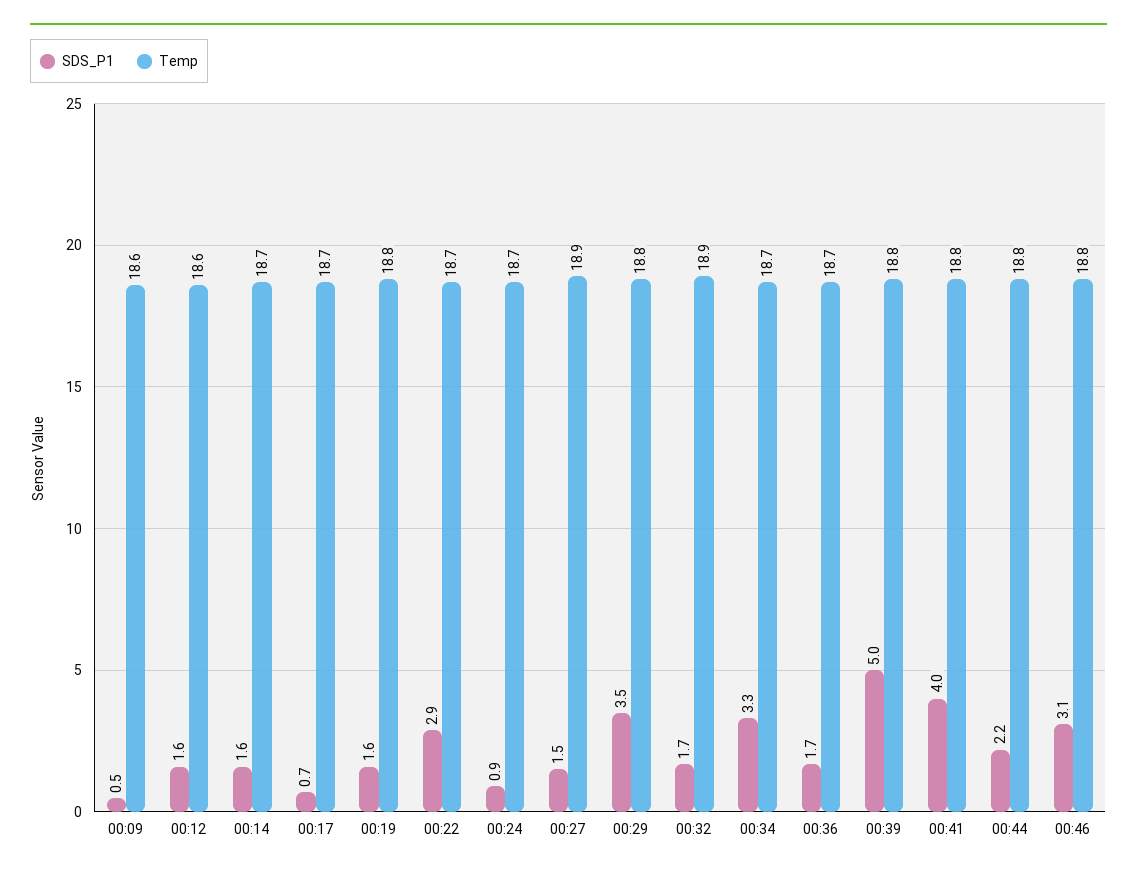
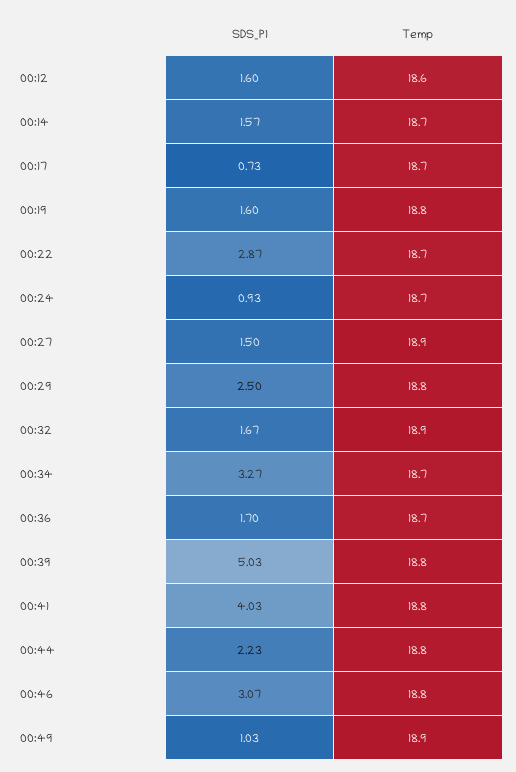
SDS_P1, 00:09: 0.5 -> none
Temp, 00:09: 18.6 -> none
SDS_P1, 00:29: 3.5 -> 2.5
SDS_P1, 00:49: none -> 1.03
Temp, 00:49: none -> 18.9

